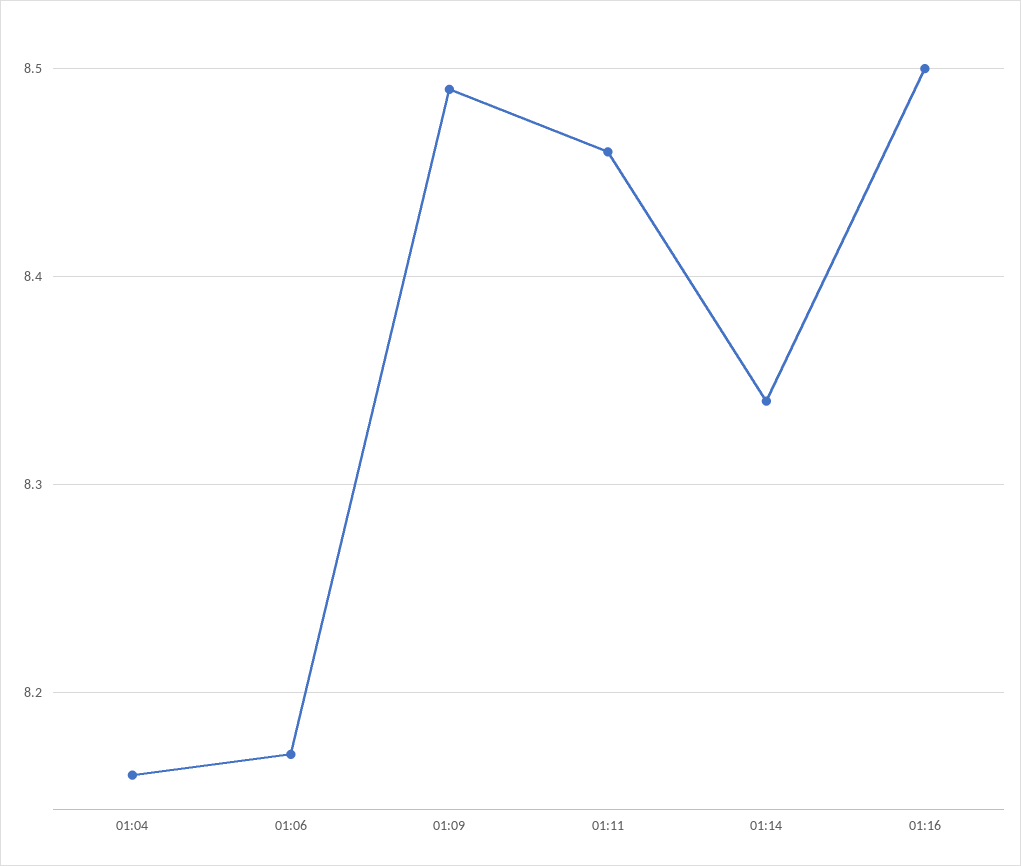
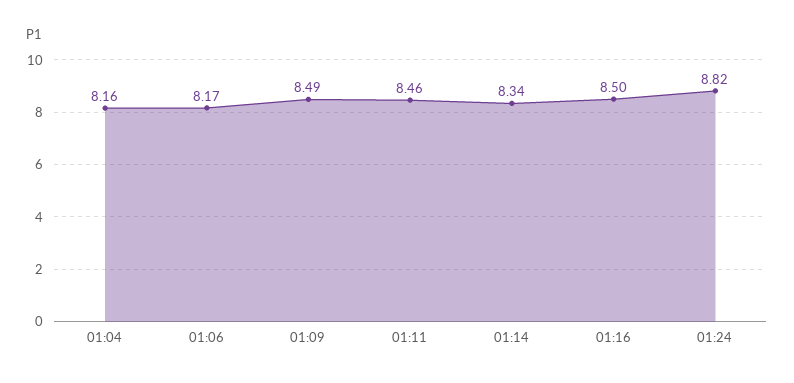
01:24: none -> 8.82

